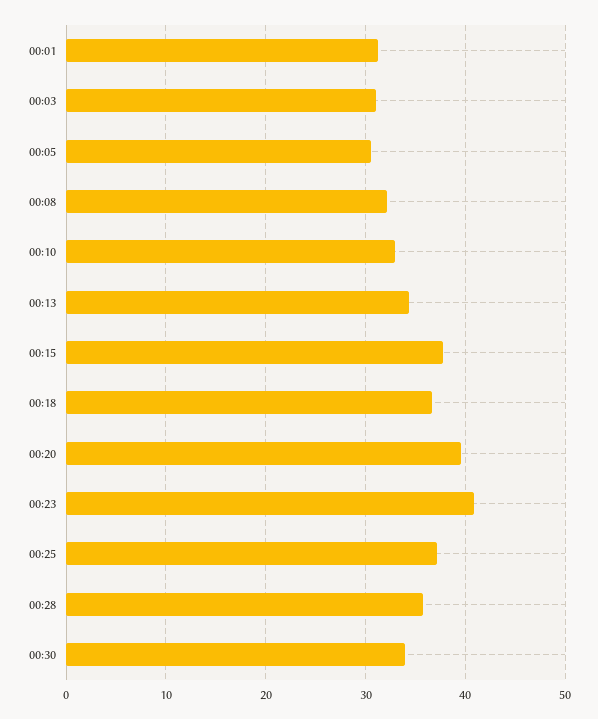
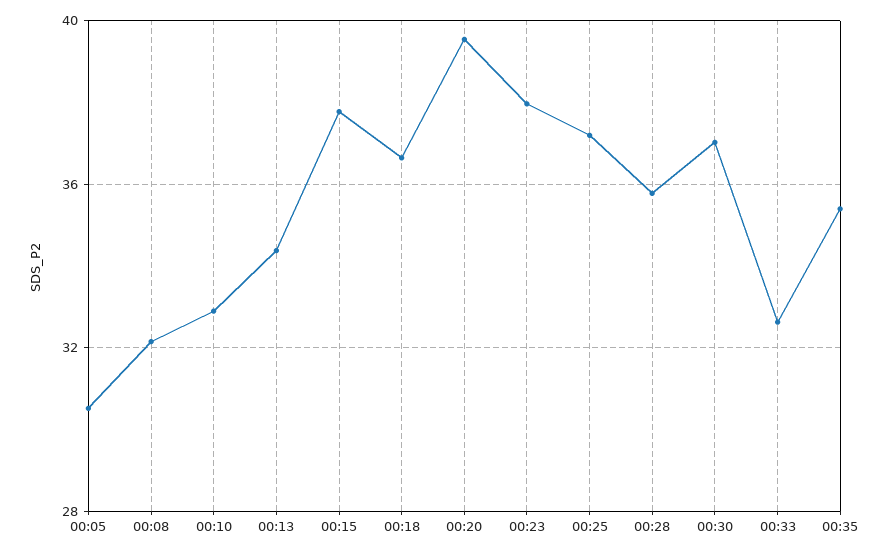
00:01: 31 -> none
00:03: 31 -> none
00:23: 41 -> 38
00:30: 34 -> 37
00:33: none -> 32.5
00:35: none -> 35.5

